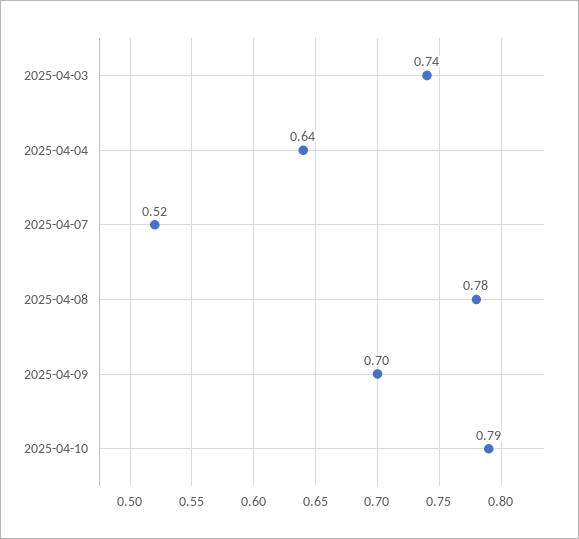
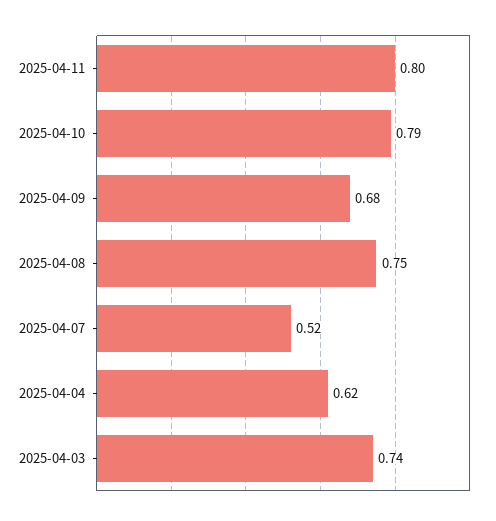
2025-04-04: 0.64 -> 0.62
2025-04-08: 0.78 -> 0.75
2025-04-09: 0.7 -> 0.68
2025-04-11: none -> 0.8

